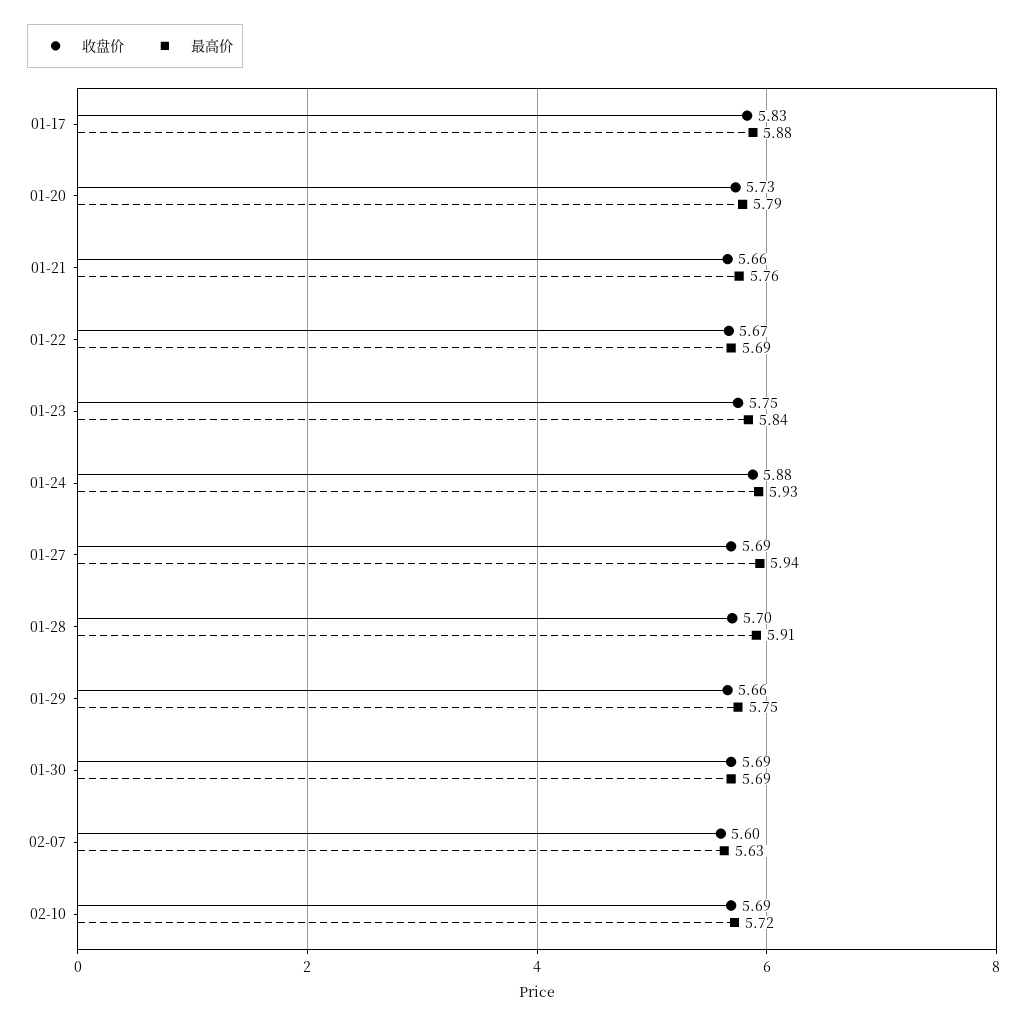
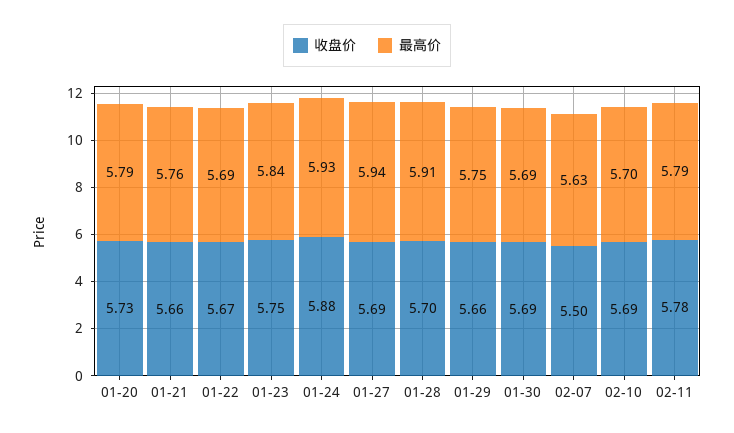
收盘价, 01-17: 5.83 -> none
最高价, 01-17: 5.88 -> none
收盘价, 02-07: 5.6 -> 5.5
最高价, 02-10: 5.72 -> 5.7
收盘价, 02-11: none -> 5.78
最高价, 02-11: none -> 5.79

